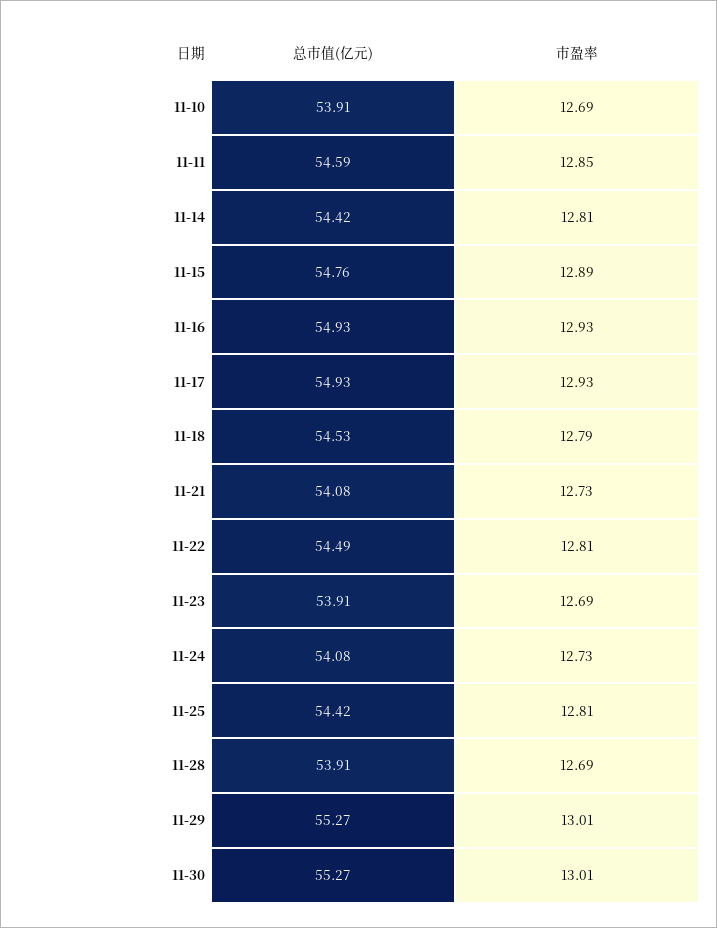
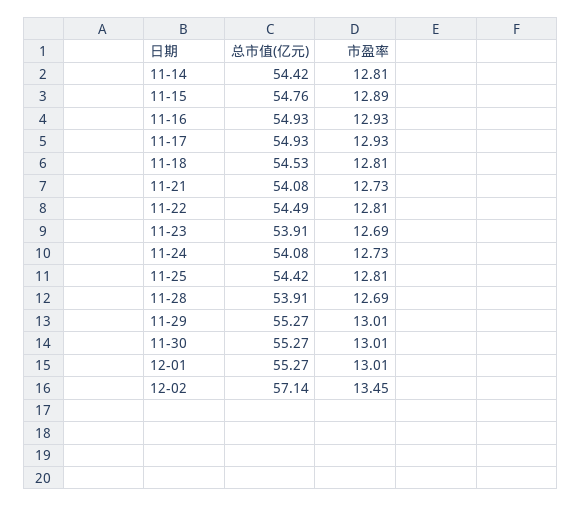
总市值(亿元), 11-10: 53.91 -> none
市盈率, 11-10: 12.69 -> none
总市值(亿元), 11-11: 54.59 -> none
市盈率, 11-11: 12.85 -> none
市盈率, 11-18: 12.79 -> 12.81
总市值(亿元), 12-01: none -> 55.27
市盈率, 12-01: none -> 13.01
总市值(亿元), 12-02: none -> 57.14
市盈率, 12-02: none -> 13.45

